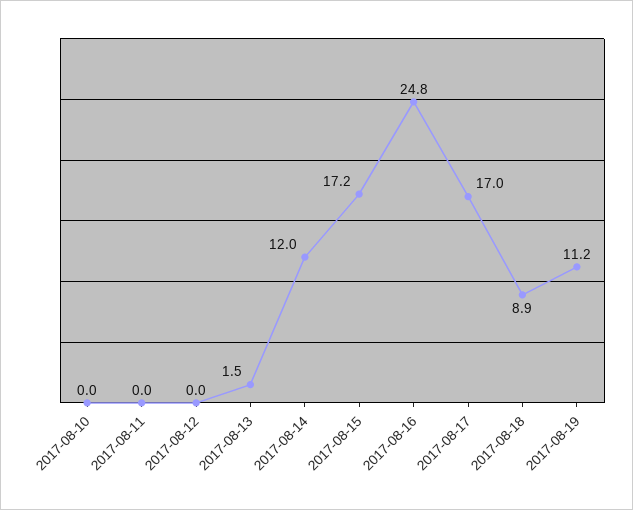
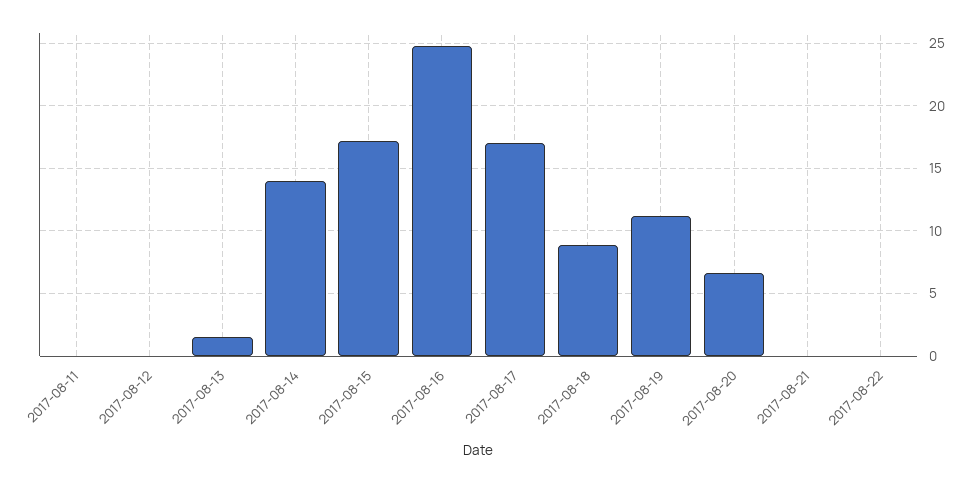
2017-08-10: 0 -> none
2017-08-14: 12 -> 14
2017-08-20: none -> 6.5
2017-08-21: none -> 0
2017-08-22: none -> 0

